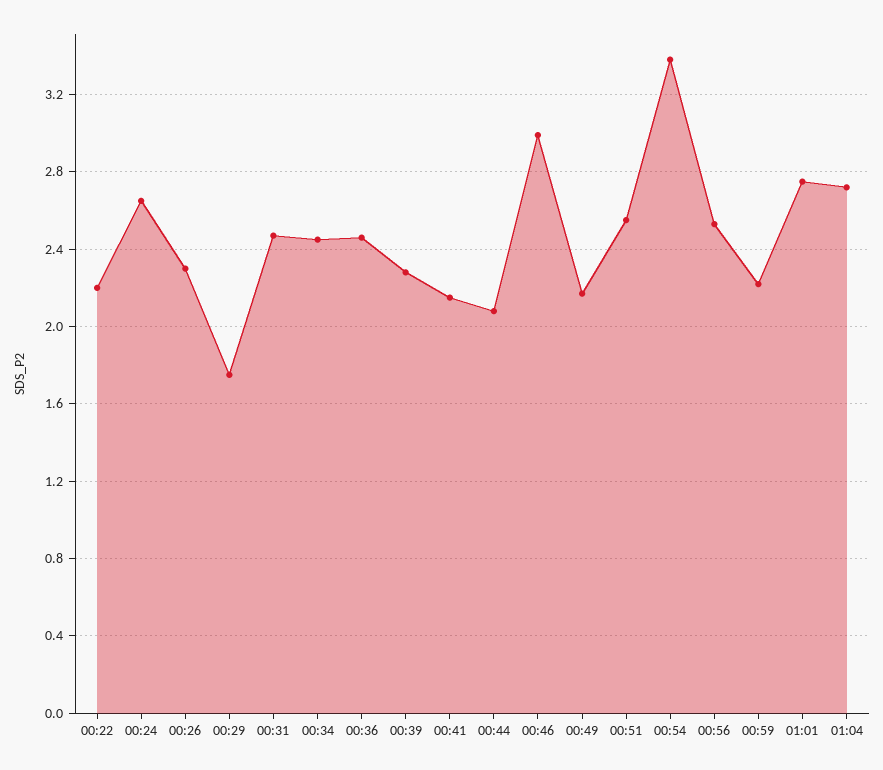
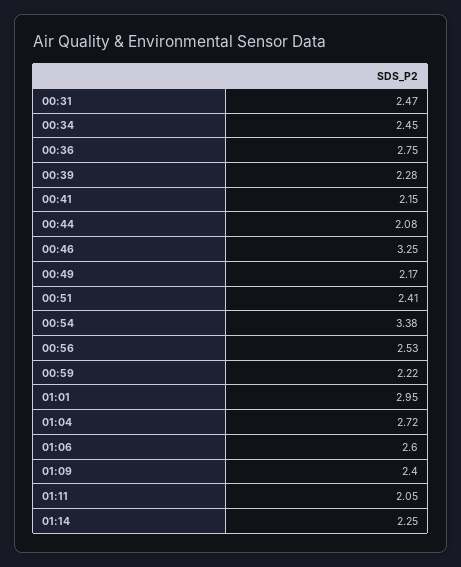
00:22: 2.2 -> none
00:24: 2.65 -> none
00:26: 2.3 -> none
00:29: 1.75 -> none
00:36: 2.45 -> 2.75
00:46: 3 -> 3.25
00:51: 2.55 -> 2.41
01:01: 2.75 -> 2.95
01:06: none -> 2.6
01:09: none -> 2.4
01:11: none -> 2.05
01:14: none -> 2.25

